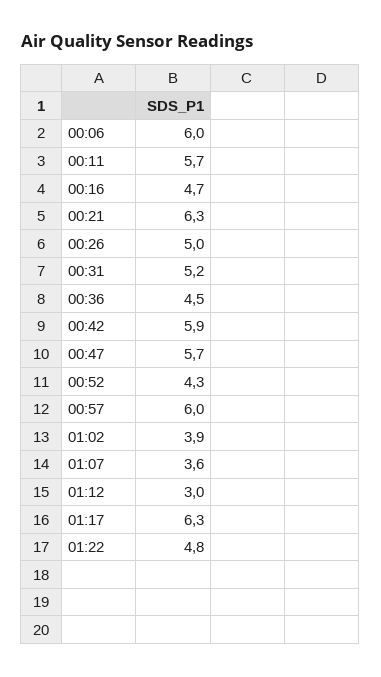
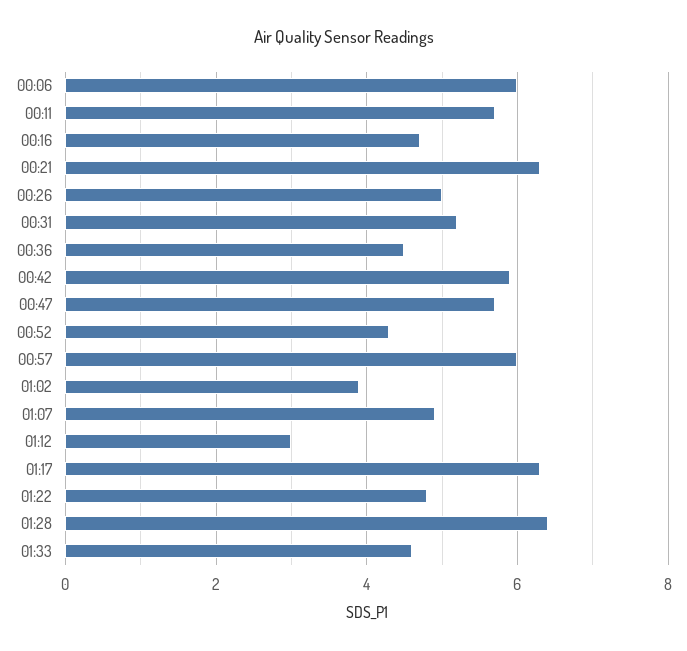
01:07: 3.6 -> 5
01:28: none -> 6.5
01:33: none -> 4.5

